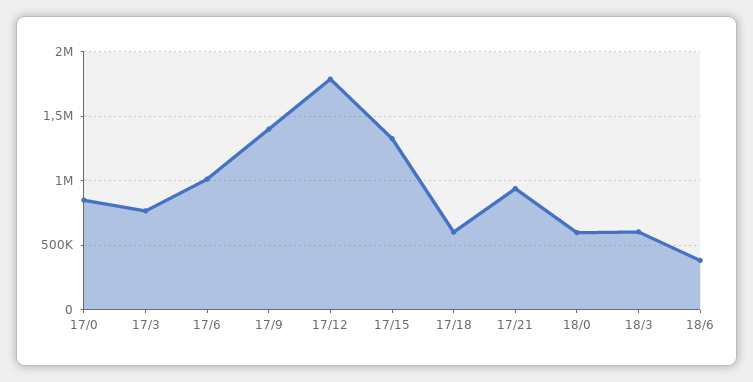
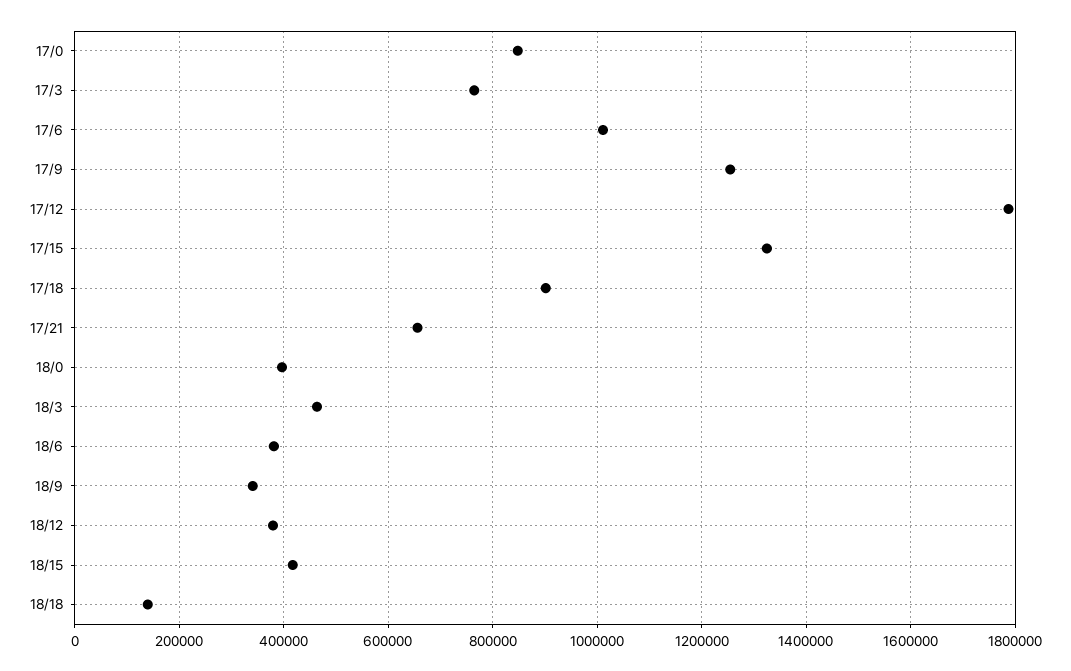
17/9: 1400000 -> 1260000
17/18: 600000 -> 900000
17/21: 950000 -> 660000
18/0: 600000 -> 400000
18/3: 600000 -> 460000
18/9: none -> 340000
18/12: none -> 380000
18/15: none -> 420000
18/18: none -> 140000

